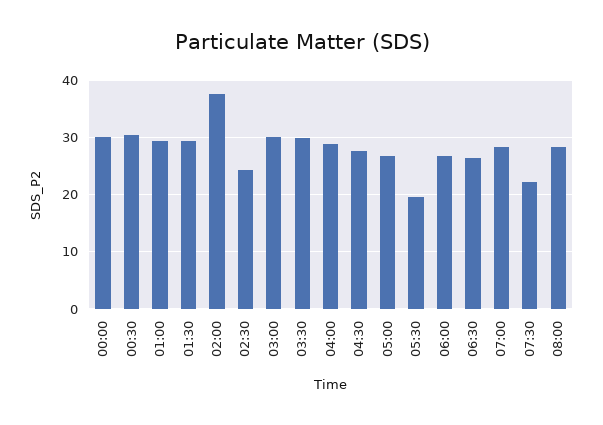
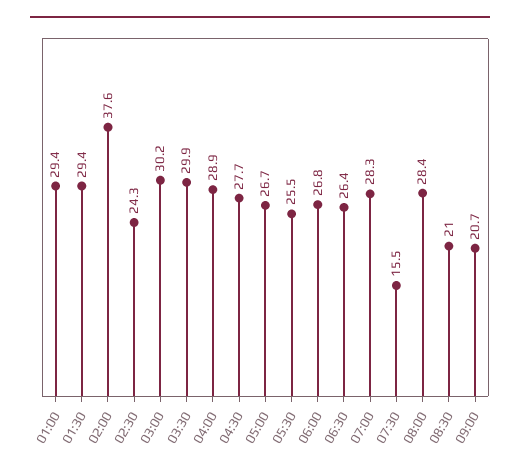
00:00: 30 -> none
00:30: 30 -> none
05:30: 20 -> 25.5
07:30: 22 -> 15.5
08:30: none -> 21
09:00: none -> 20.7

